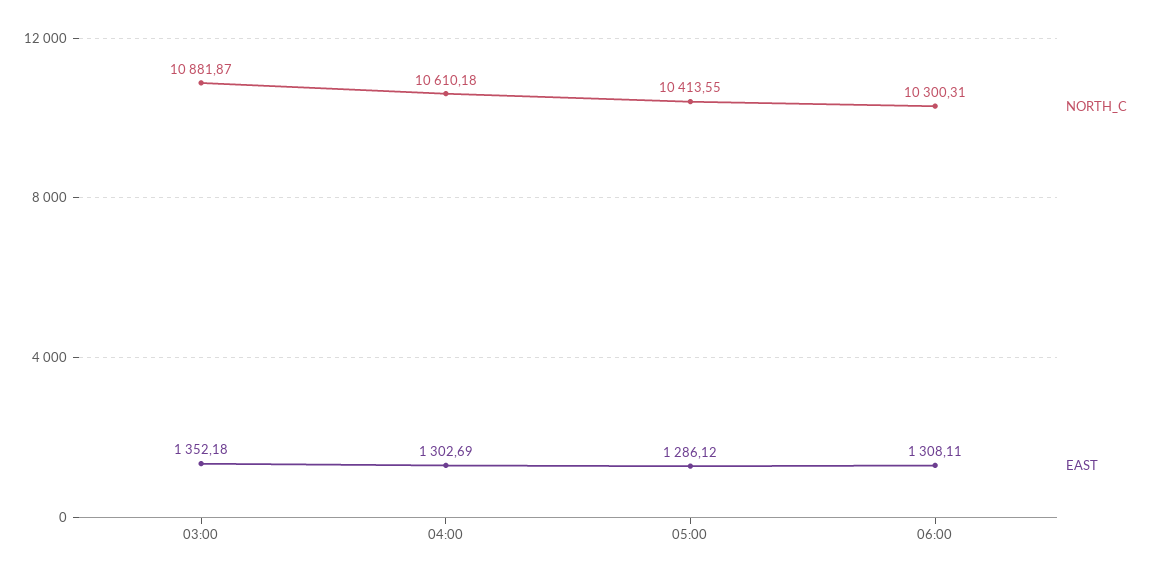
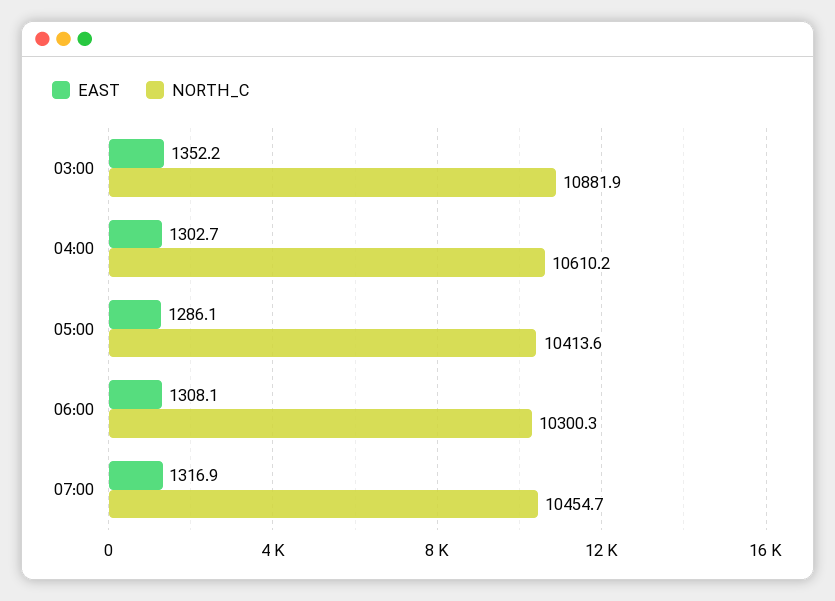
EAST, 07:00: none -> 1316.9
NORTH_C, 07:00: none -> 10454.7

